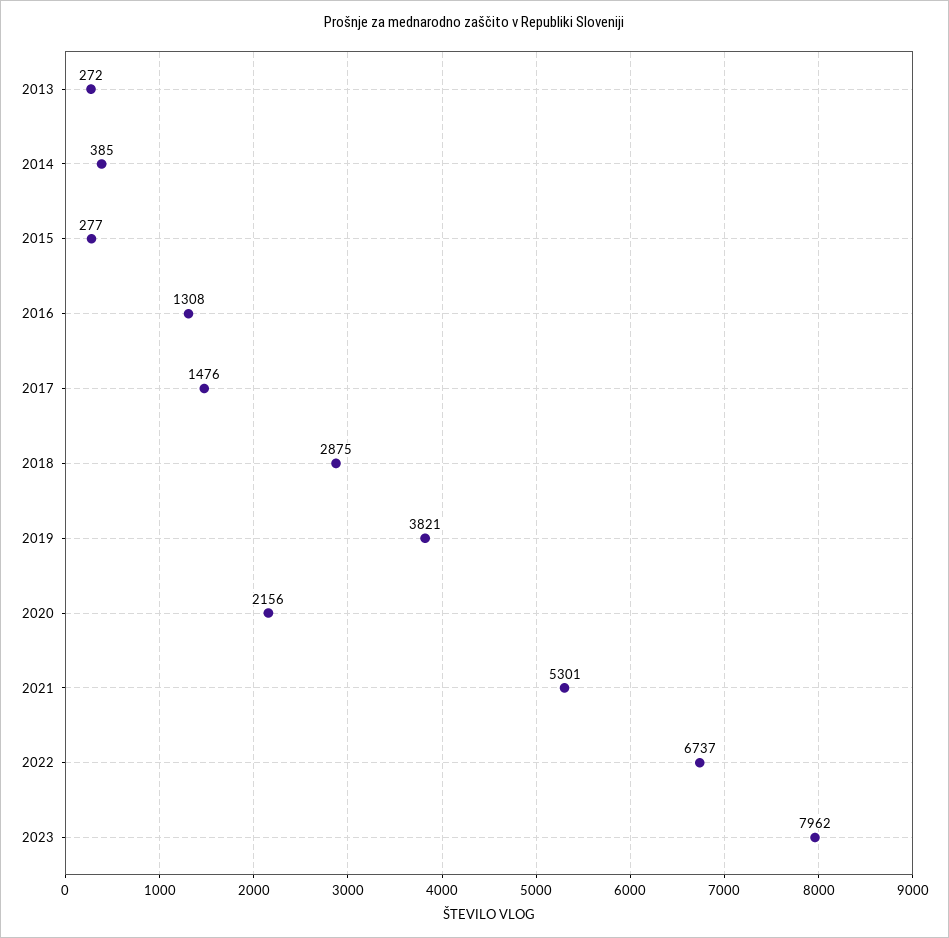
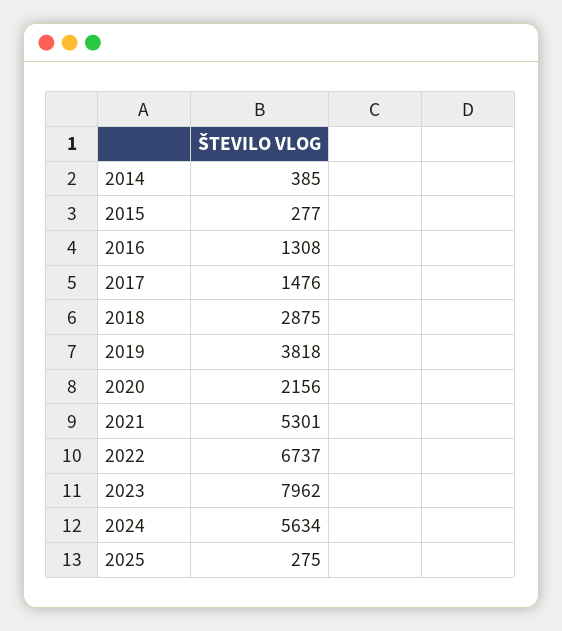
2013: 272 -> none
2019: 3821 -> 3818
2024: none -> 5634
2025: none -> 275

